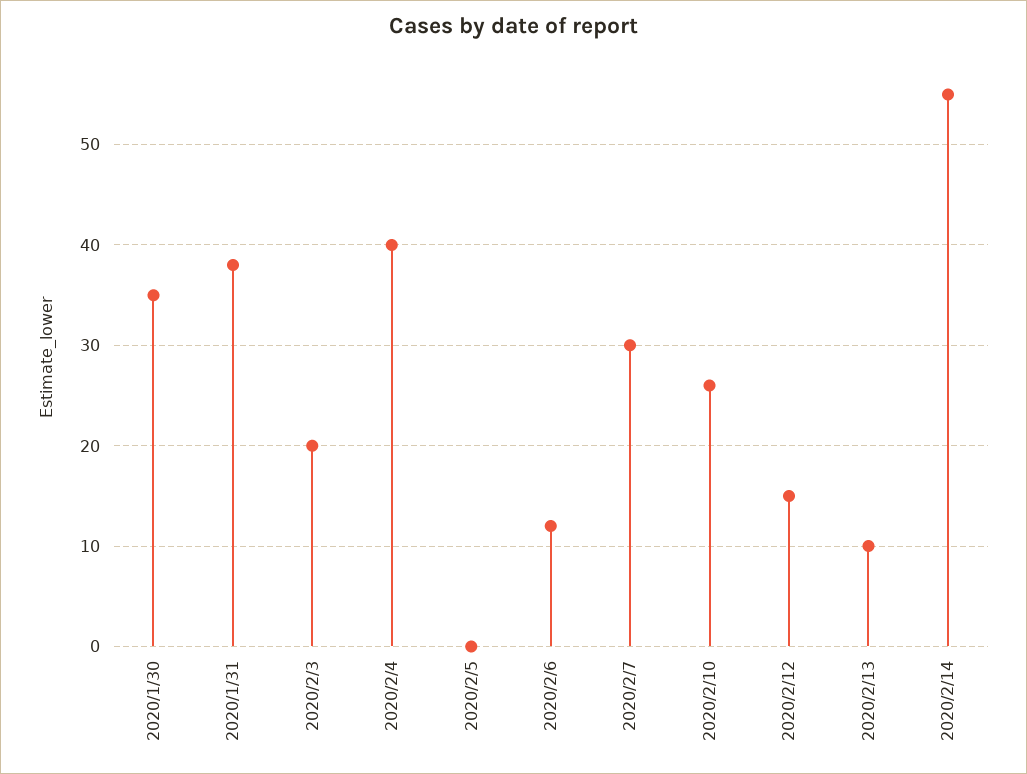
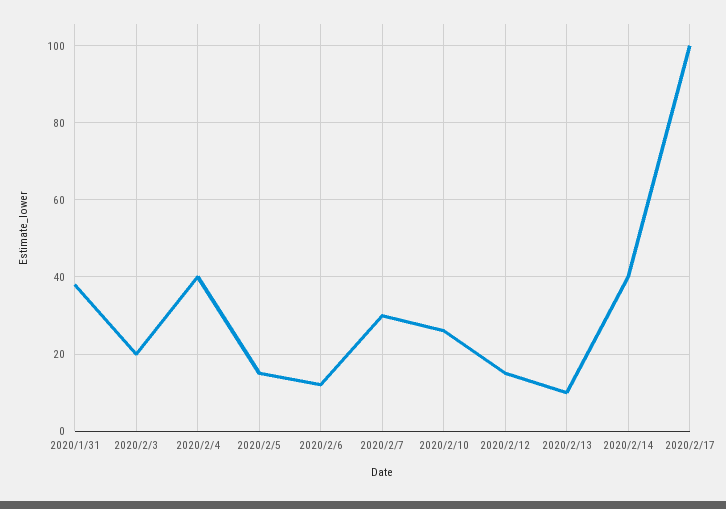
2020/1/30: 35 -> none
2020/2/5: 0 -> 15
2020/2/14: 55 -> 40
2020/2/17: none -> 100

